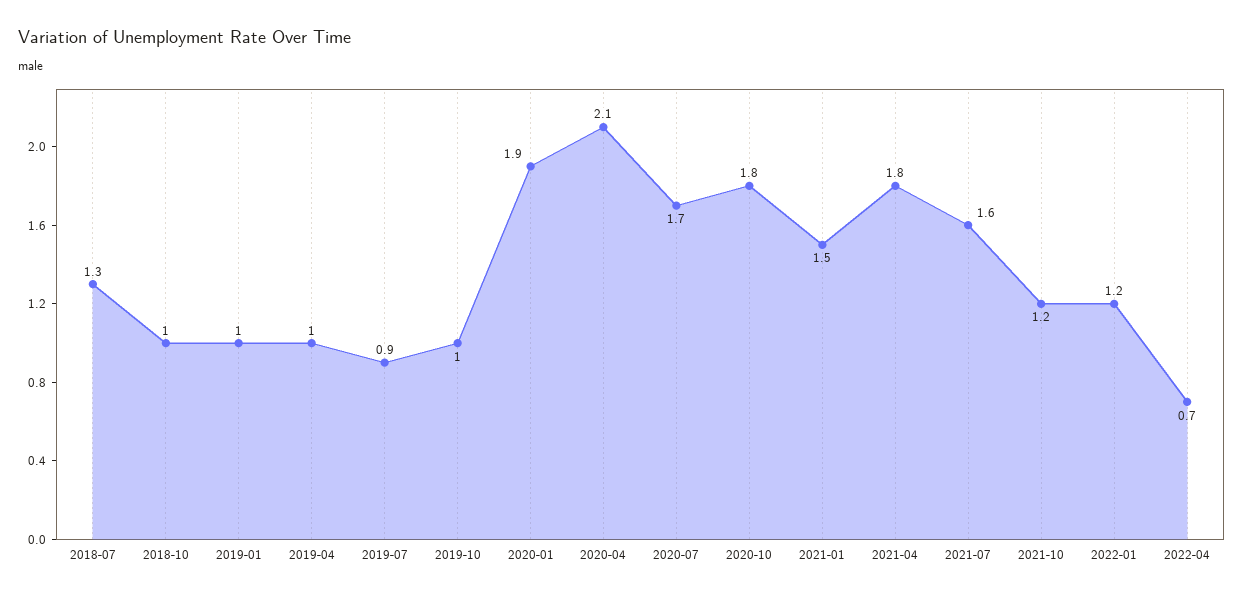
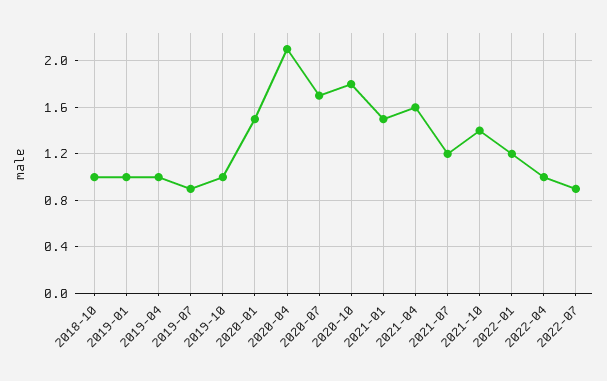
2018-07: 1.3 -> none
2020-01: 1.9 -> 1.5
2021-04: 1.8 -> 1.6
2021-07: 1.6 -> 1.2
2021-10: 1.2 -> 1.4
2022-04: 0.7 -> 1
2022-07: none -> 0.9

